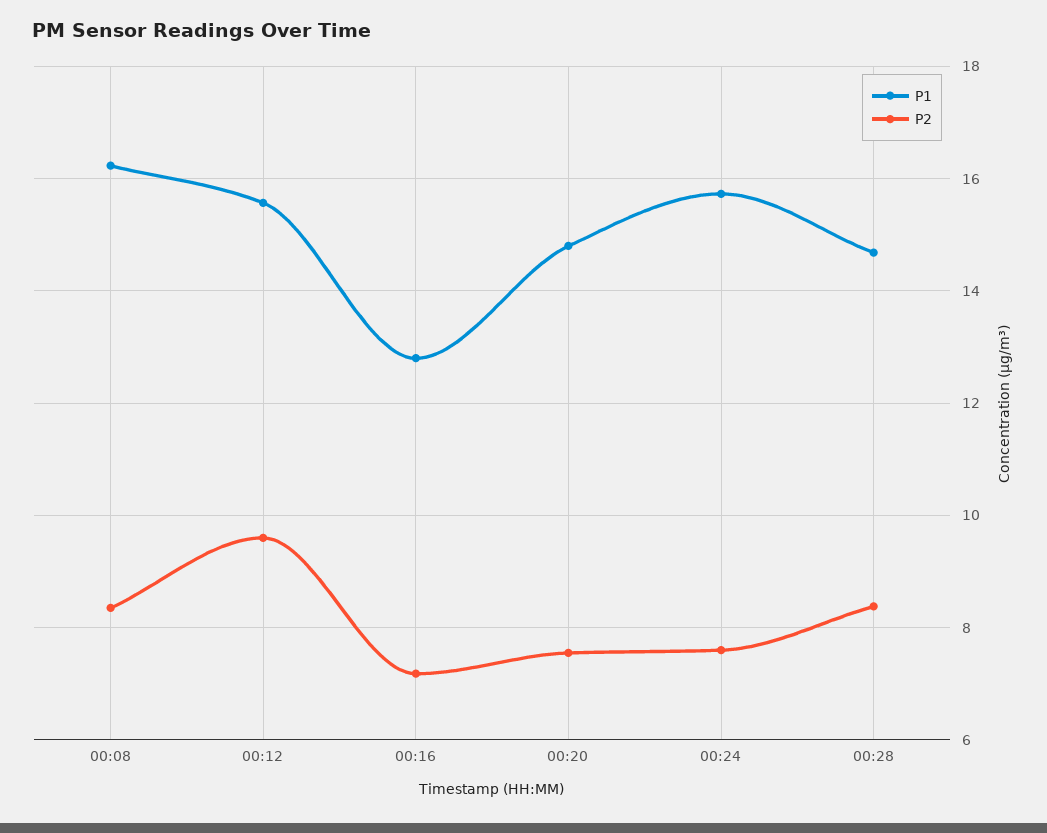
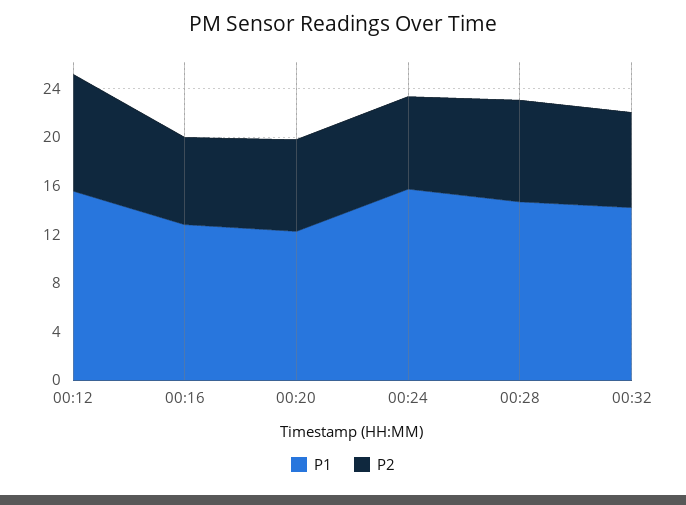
P1, 00:08: 16.2 -> none
P2, 00:08: 8.4 -> none
P1, 00:20: 14.8 -> 12
P1, 00:32: none -> 14
P2, 00:32: none -> 8

